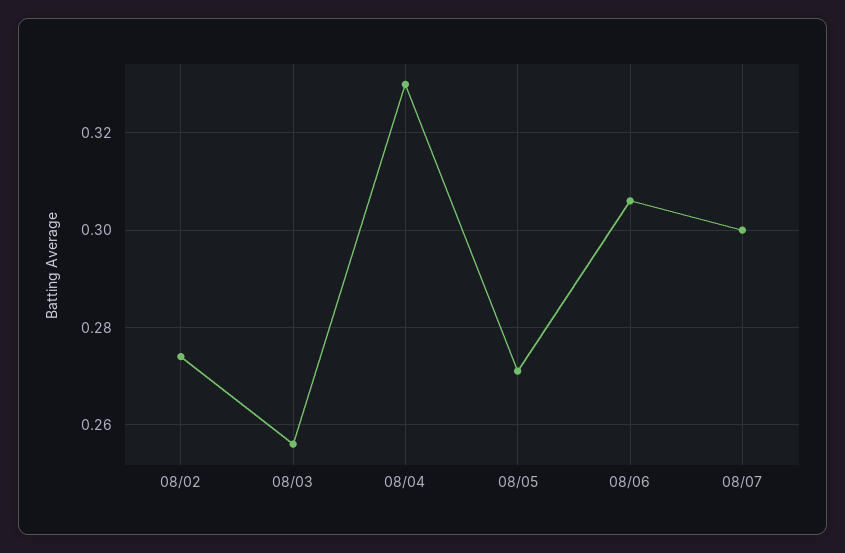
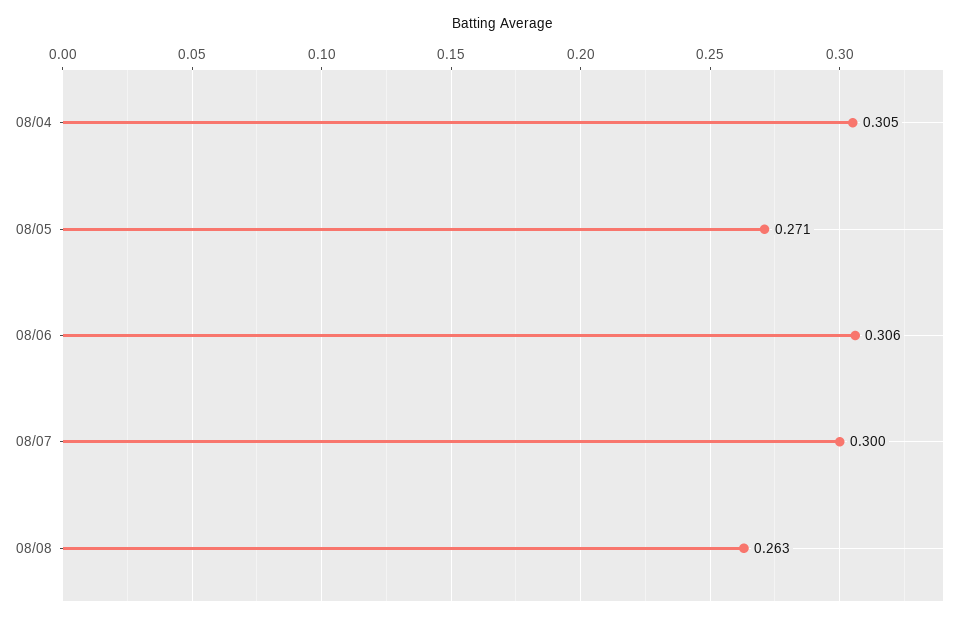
08/02: 0.275 -> none
08/03: 0.255 -> none
08/04: 0.33 -> 0.305
08/08: none -> 0.263

